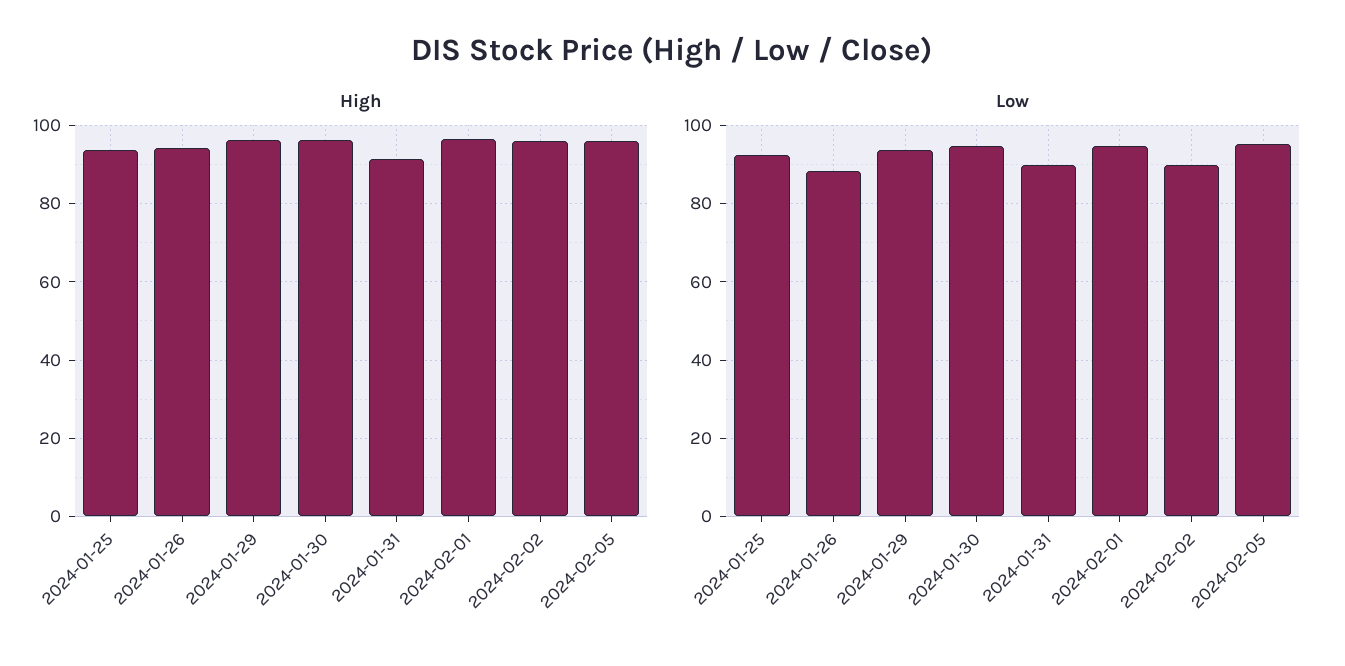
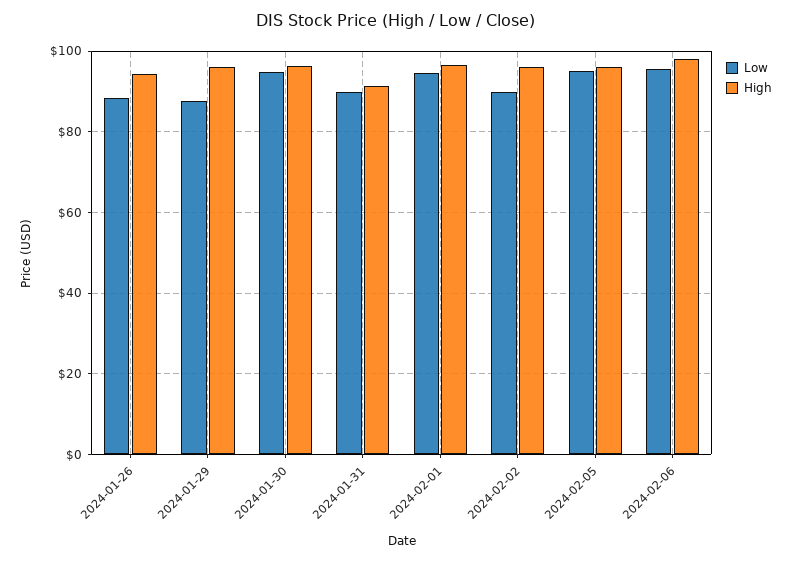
High, 2024-01-25: 94 -> none
Low, 2024-01-25: 92 -> none
Low, 2024-01-29: 94 -> 88
Low, 2024-02-06: none -> 96
High, 2024-02-06: none -> 98

